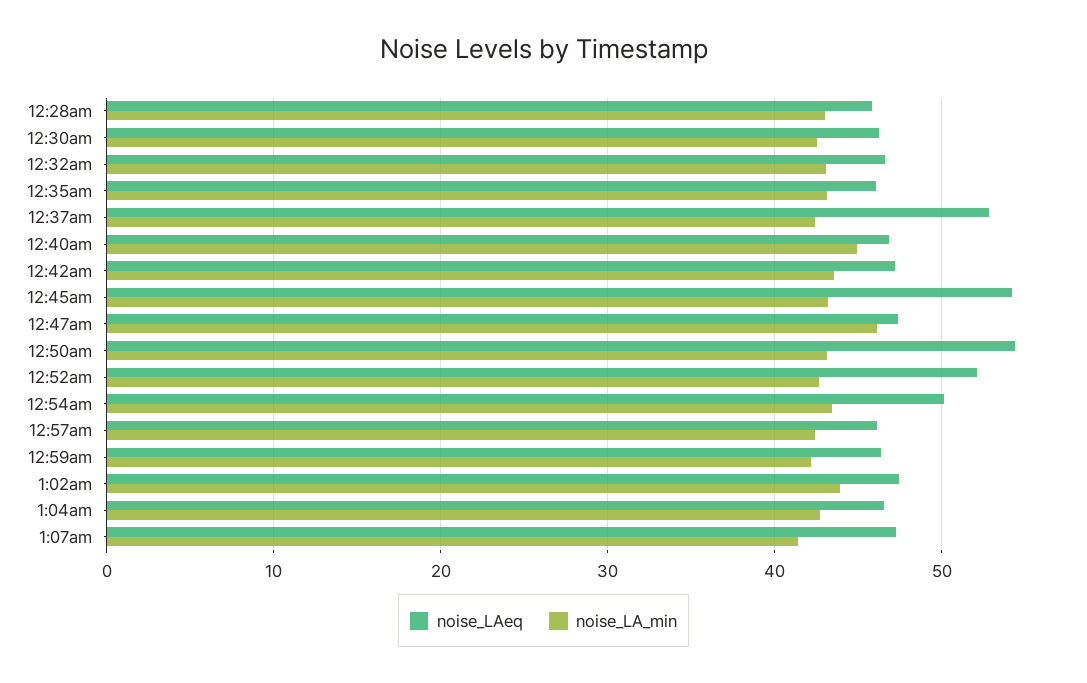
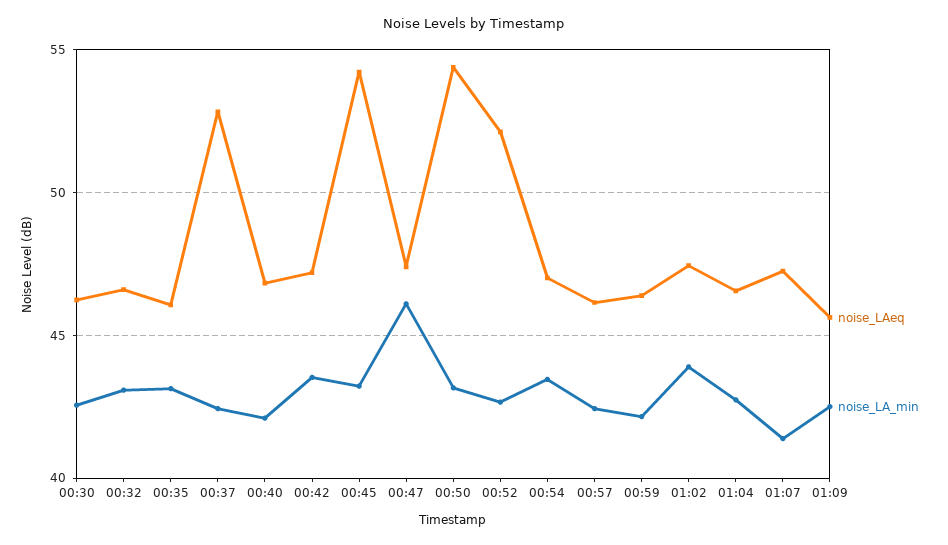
noise_LAeq, 12:28am: 46 -> none
noise_LA_min, 12:28am: 43 -> none
noise_LA_min, 12:40am: 45 -> 42
noise_LAeq, 12:54am: 50 -> 47
noise_LAeq, 01:09: none -> 45.5
noise_LA_min, 01:09: none -> 42.5

